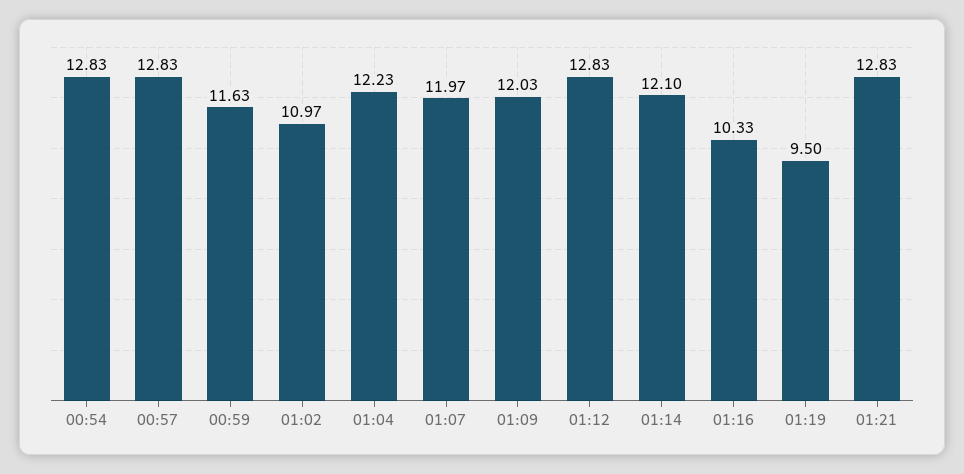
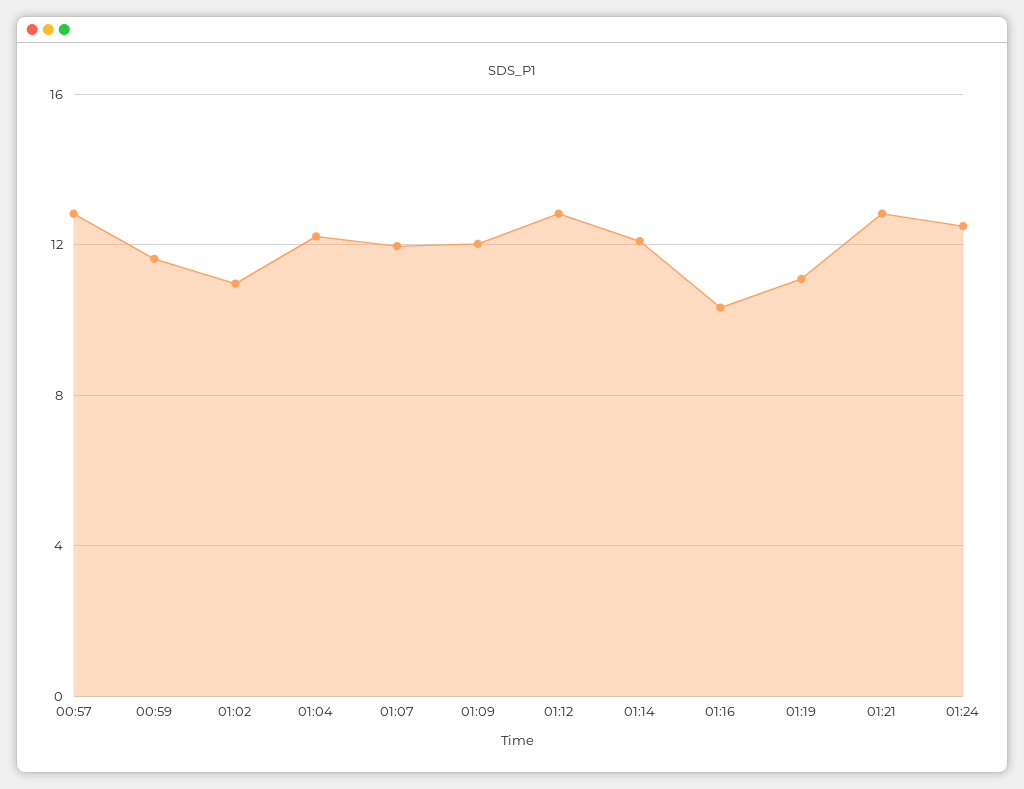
00:54: 12.83 -> none
01:19: 9.5 -> 11
01:24: none -> 12.5

